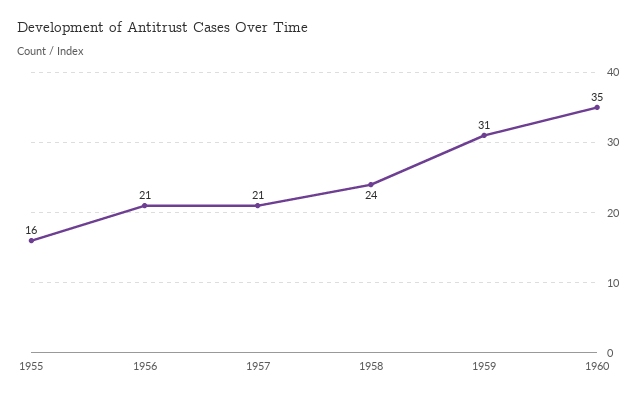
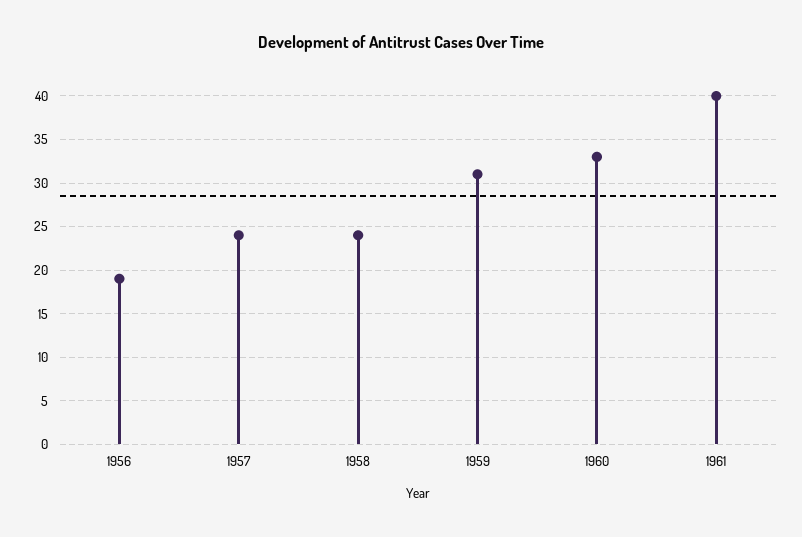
1955: 16 -> none
1956: 21 -> 19
1957: 21 -> 24
1960: 35 -> 33
1961: none -> 40

